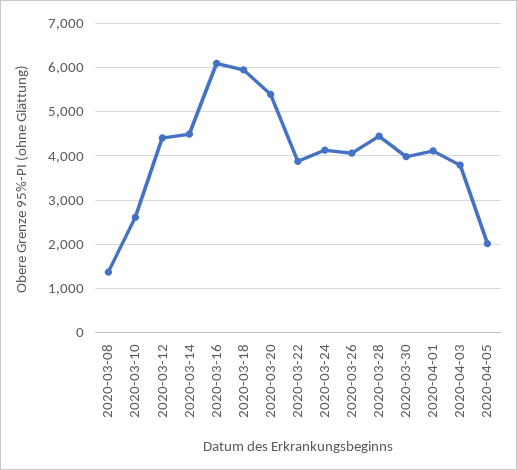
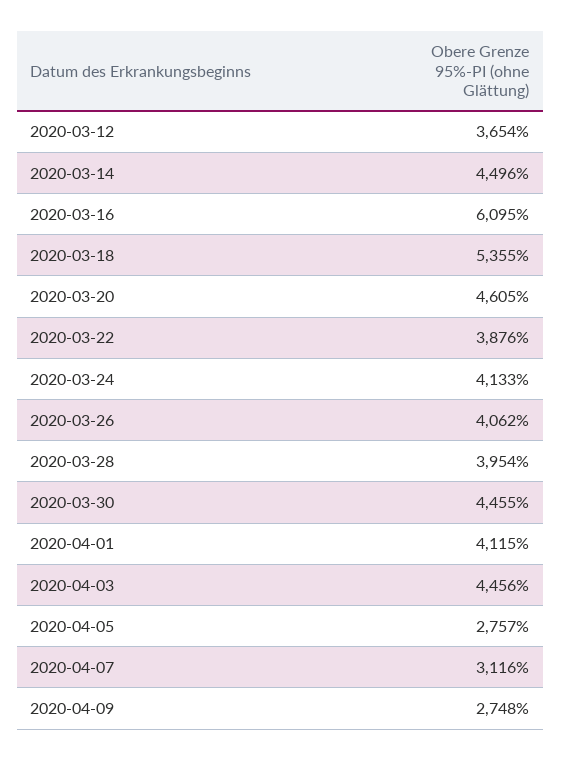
2020-03-08: 1400 -> none
2020-03-10: 2600 -> none
2020-03-12: 4400 -> 3654
2020-03-18: 6000 -> 5355
2020-03-20: 5400 -> 4605
2020-03-28: 4400 -> 3954
2020-03-30: 4000 -> 4455
2020-04-03: 3800 -> 4456
2020-04-05: 2000 -> 2757
2020-04-07: none -> 3116
2020-04-09: none -> 2748

